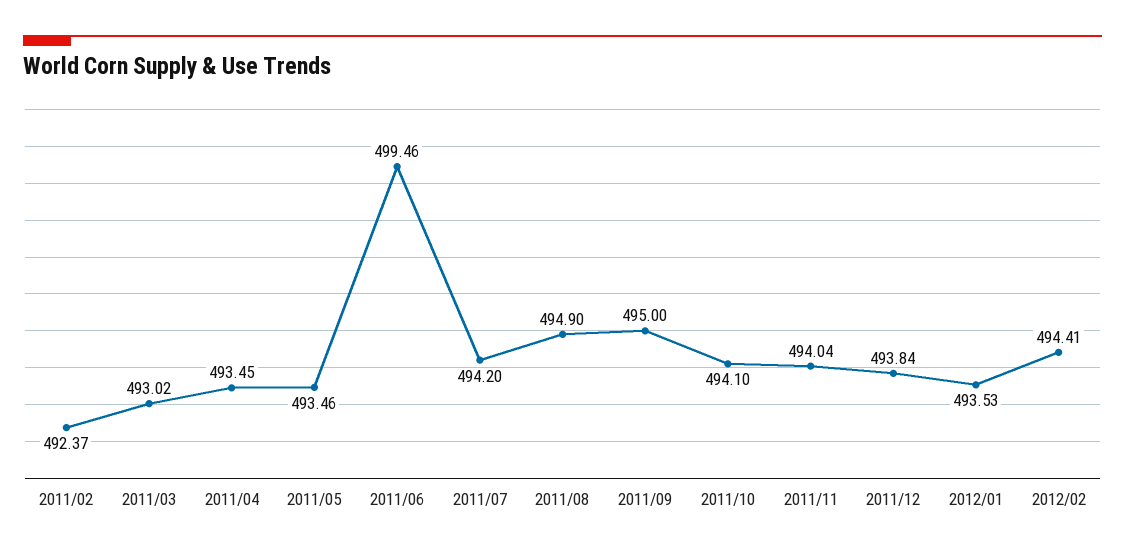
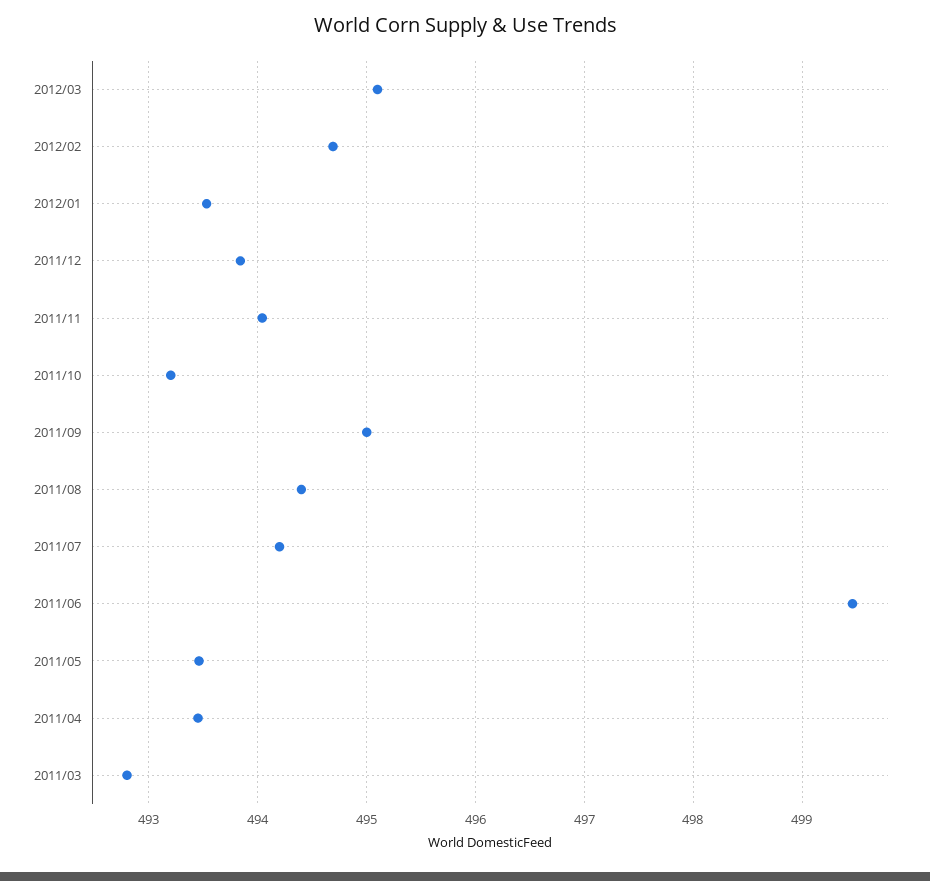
2011/02: 492.37 -> none
2011/03: 493.02 -> 492.8
2011/08: 494.9 -> 494.4
2011/10: 494.1 -> 493.2
2012/02: 494.41 -> 494.7
2012/03: none -> 495.1

